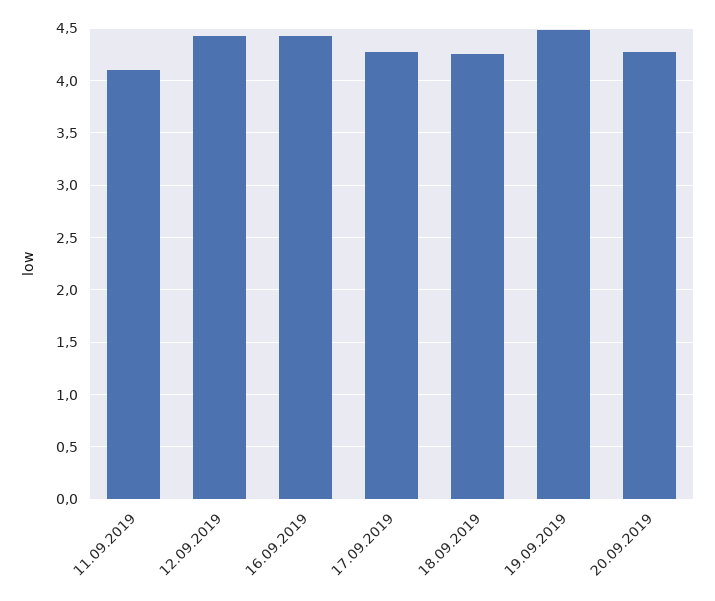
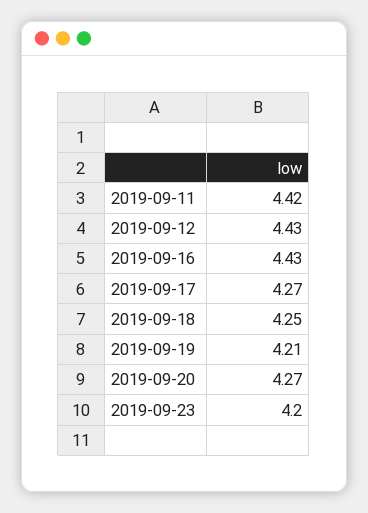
11.09.2019: 4.1 -> 4.42
19.09.2019: 4.5 -> 4.21
2019-09-23: none -> 4.2

